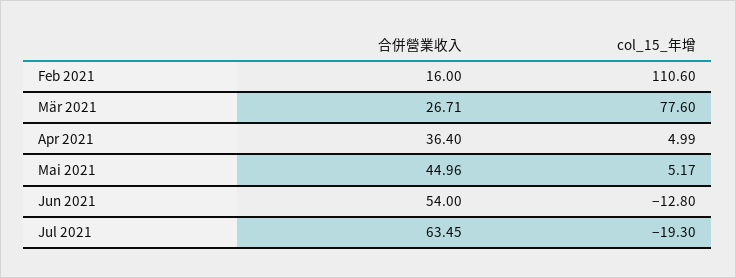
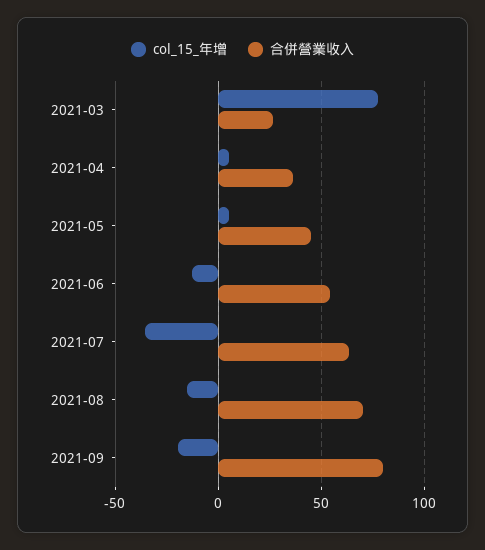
合併營業收入, Feb 2021: 16 -> none
col_15_年增, Feb 2021: 110.6 -> none
col_15_年增, Jul 2021: -19.3 -> -35
col_15_年增, 2021-08: none -> -15
合併營業收入, 2021-08: none -> 70
col_15_年增, 2021-09: none -> -20
合併營業收入, 2021-09: none -> 80

